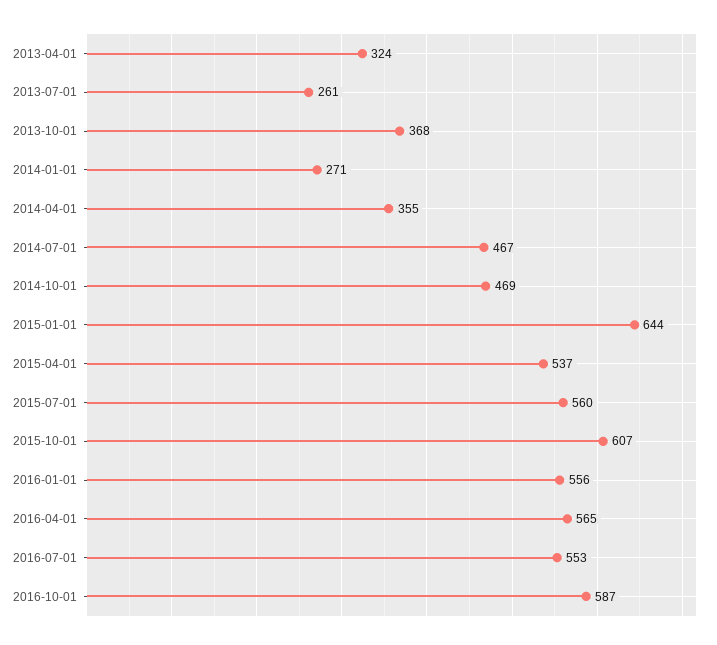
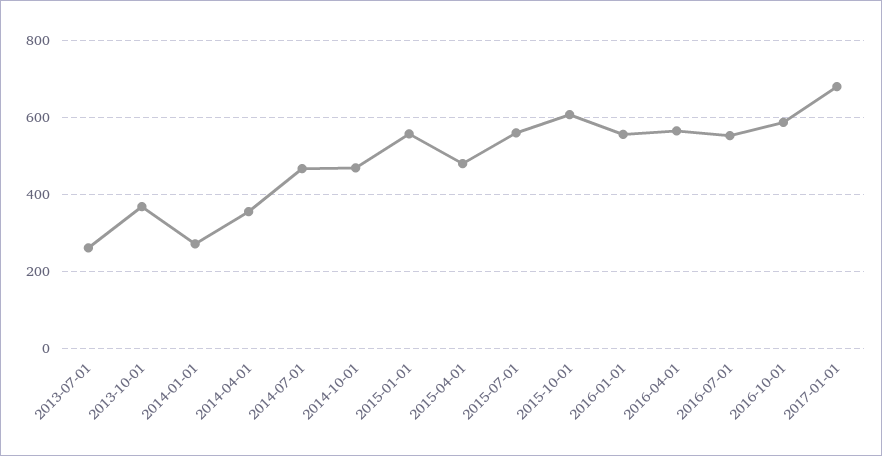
2013-04-01: 324 -> none
2015-01-01: 644 -> 560
2015-04-01: 537 -> 480
2017-01-01: none -> 680

